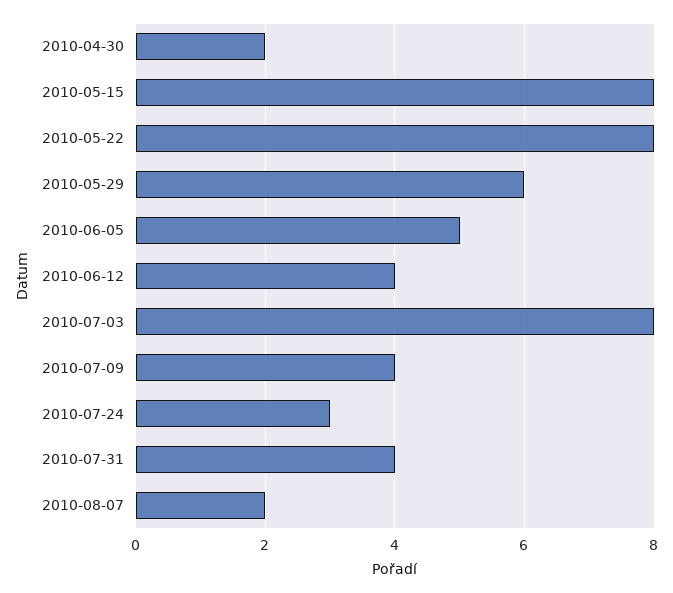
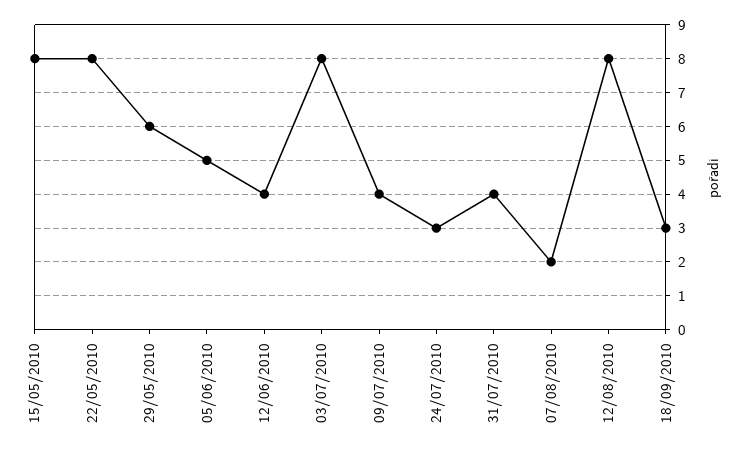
2010-04-30: 2 -> none
12/08/2010: none -> 8
18/09/2010: none -> 3

